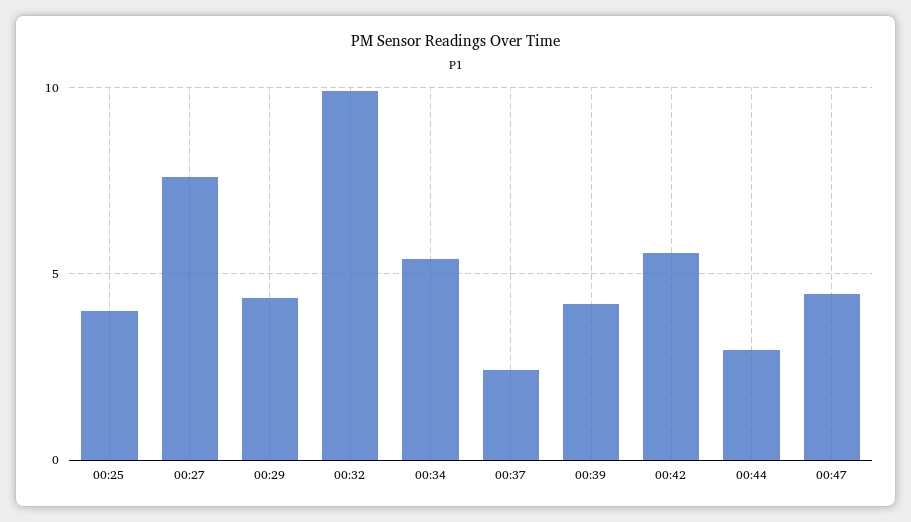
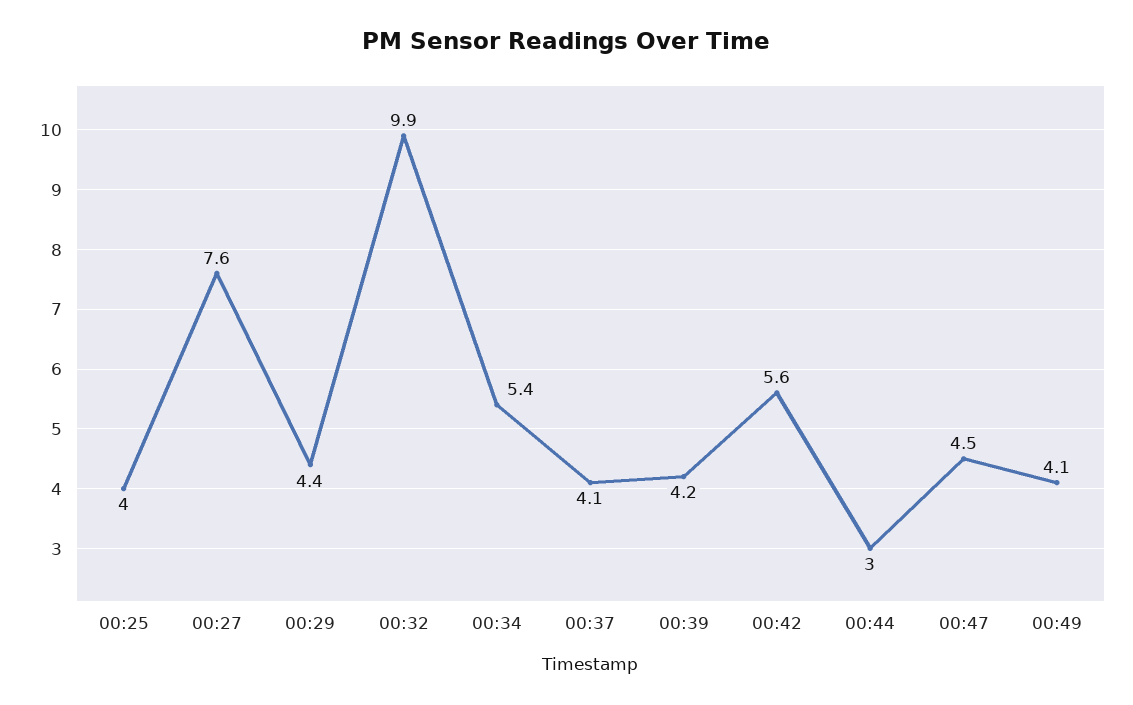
00:37: 2.5 -> 4.1
00:49: none -> 4.1

